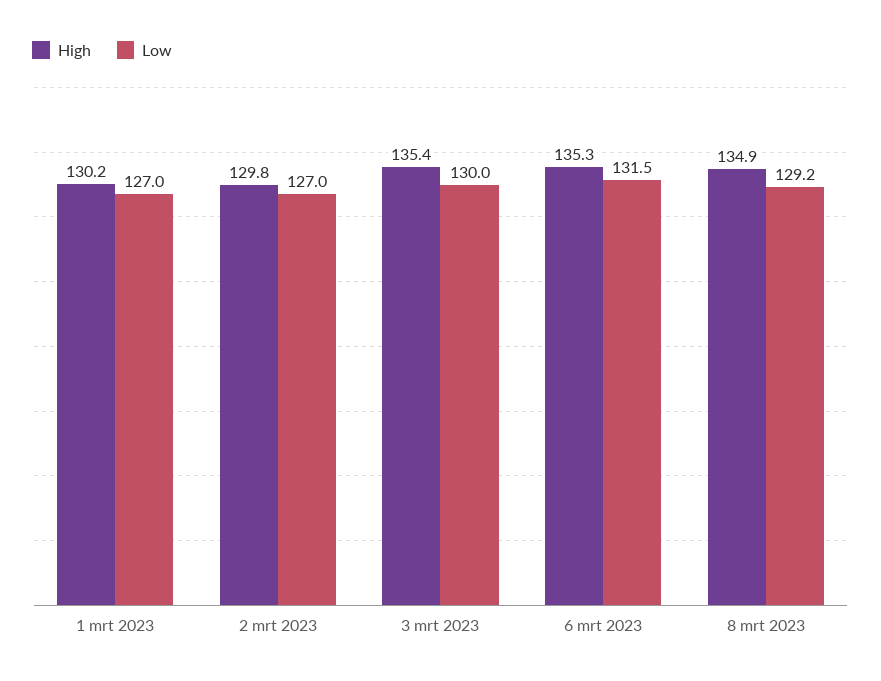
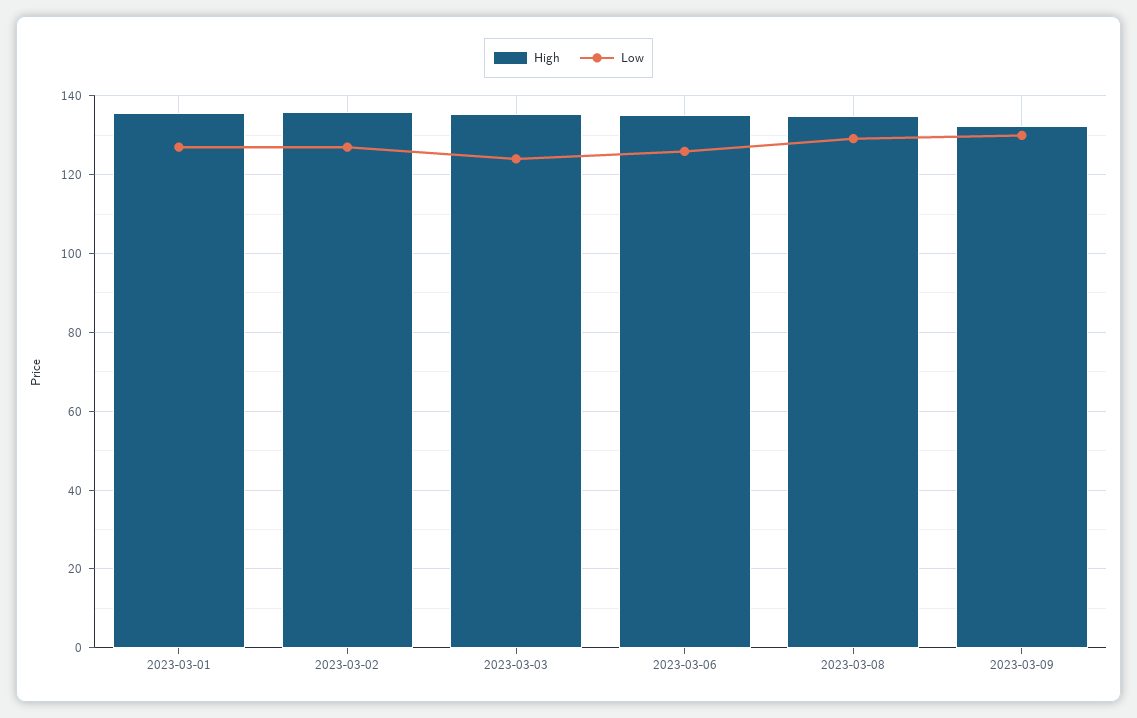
High, 1 mrt 2023: 130.2 -> 136
High, 2 mrt 2023: 129.8 -> 136
Low, 3 mrt 2023: 130 -> 124
Low, 6 mrt 2023: 131.5 -> 126
High, 2023-03-09: none -> 132
Low, 2023-03-09: none -> 130

